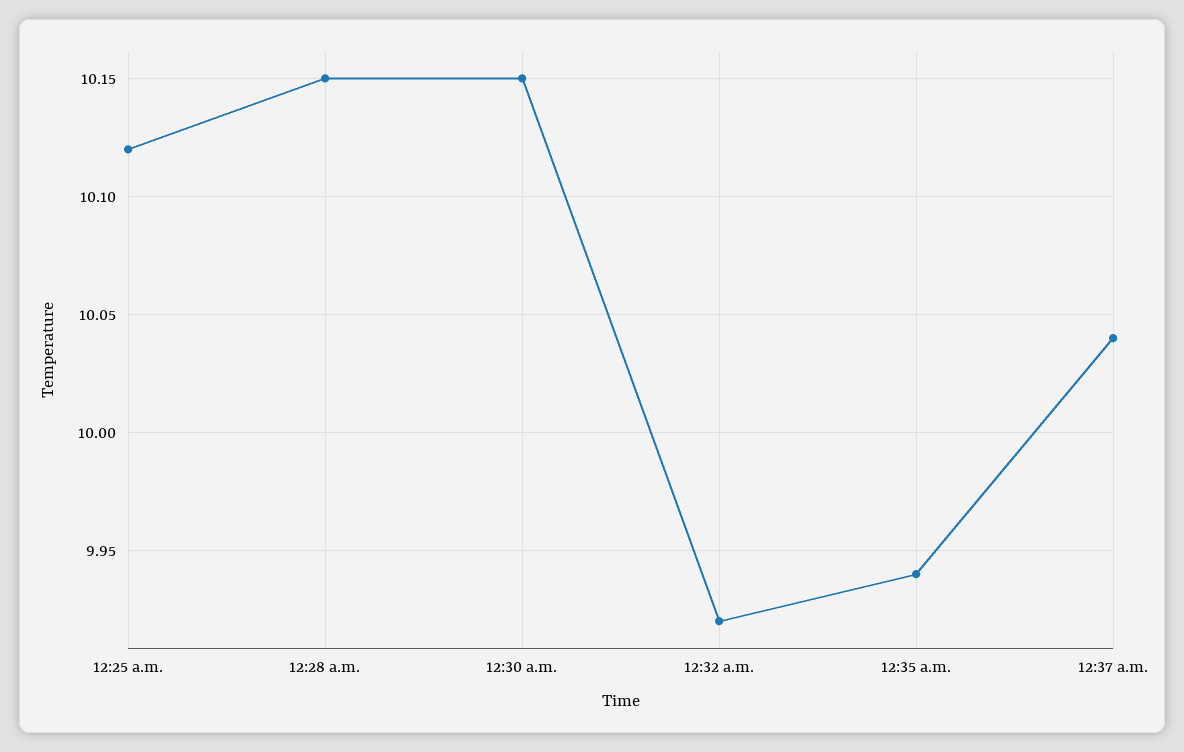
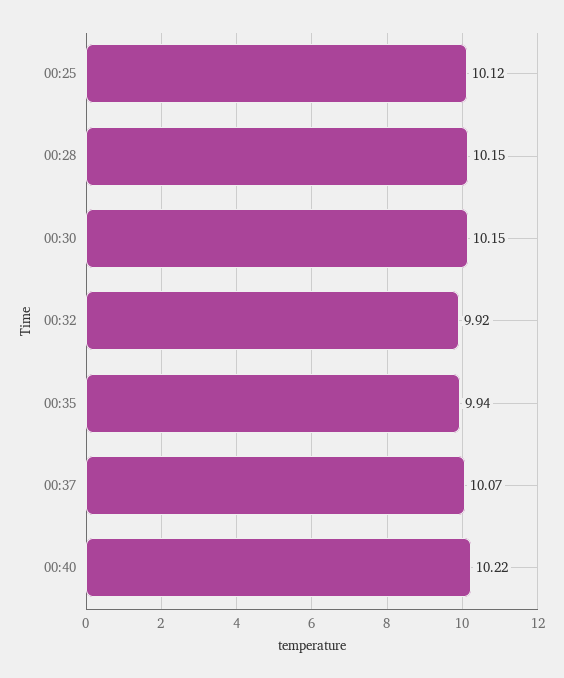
12:37 a.m.: 10.04 -> 10.07
00:40: none -> 10.22

